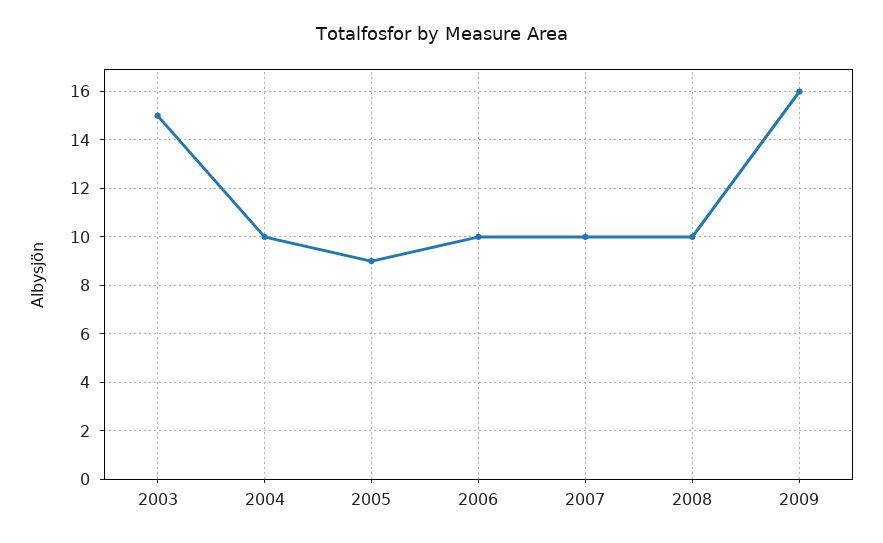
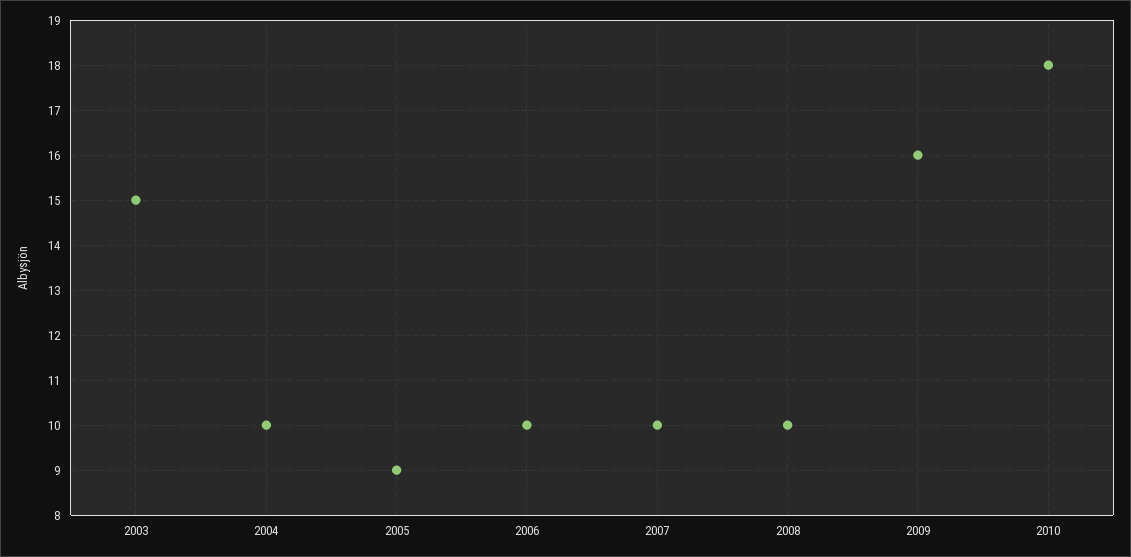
2010: none -> 18

